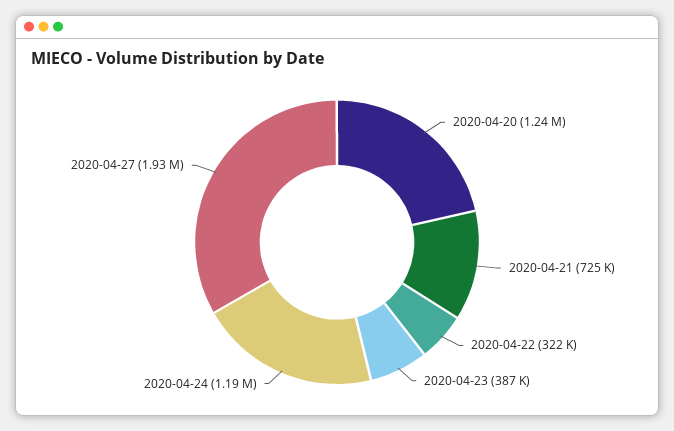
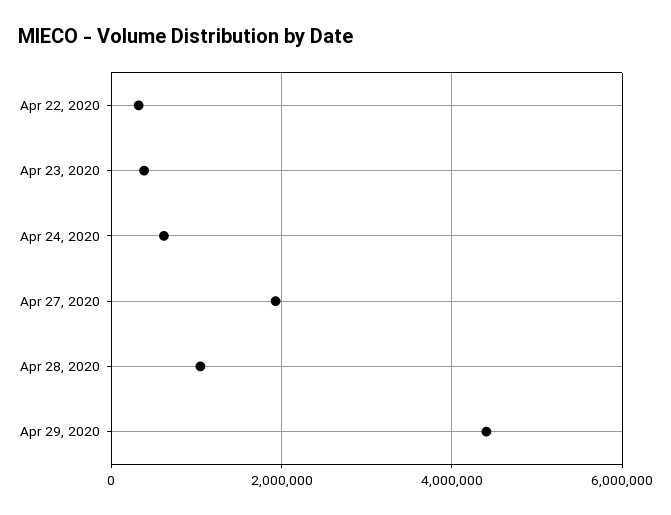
2020-04-20: 1240000 -> none
2020-04-21: 725000 -> none
2020-04-24: 1190000 -> 600000
Apr 28, 2020: none -> 1000000
Apr 29, 2020: none -> 4400000

